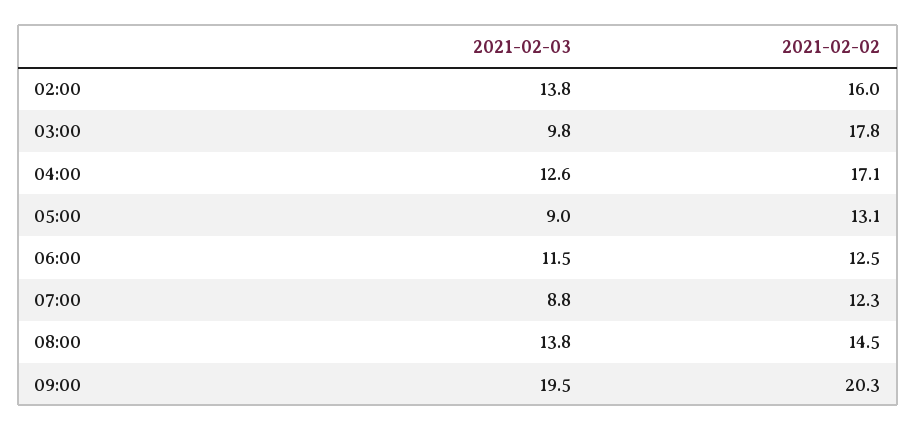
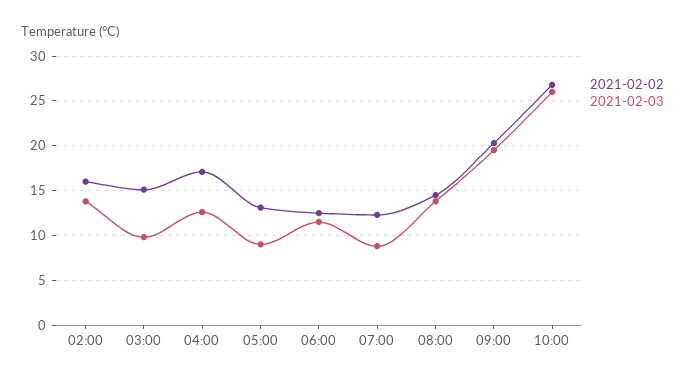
2021-02-02, 03:00: 17.8 -> 15
2021-02-02, 10:00: none -> 27
2021-02-03, 10:00: none -> 26

